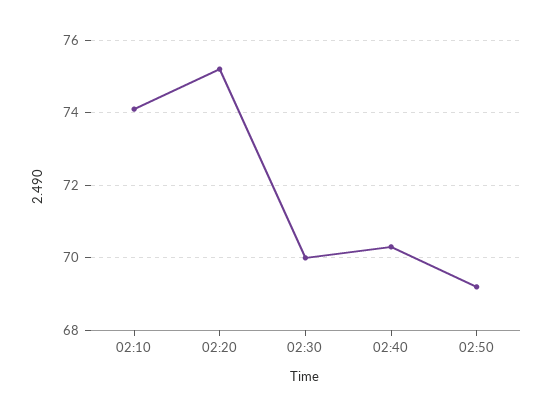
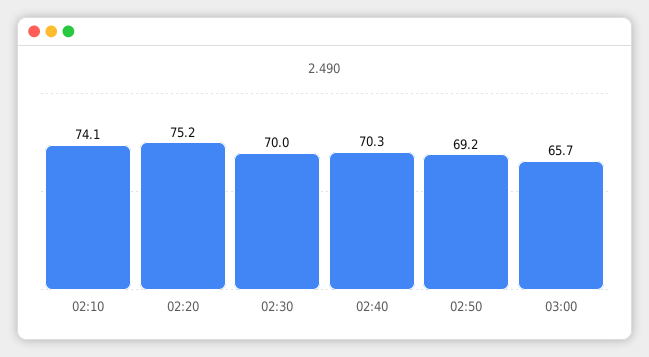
03:00: none -> 65.7

